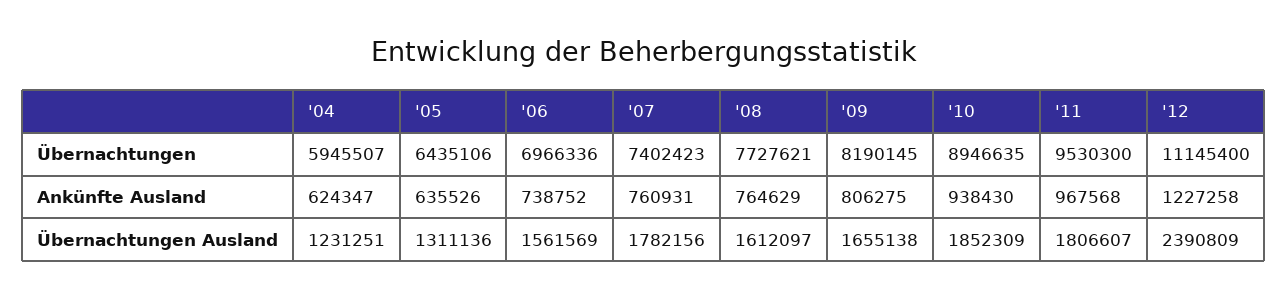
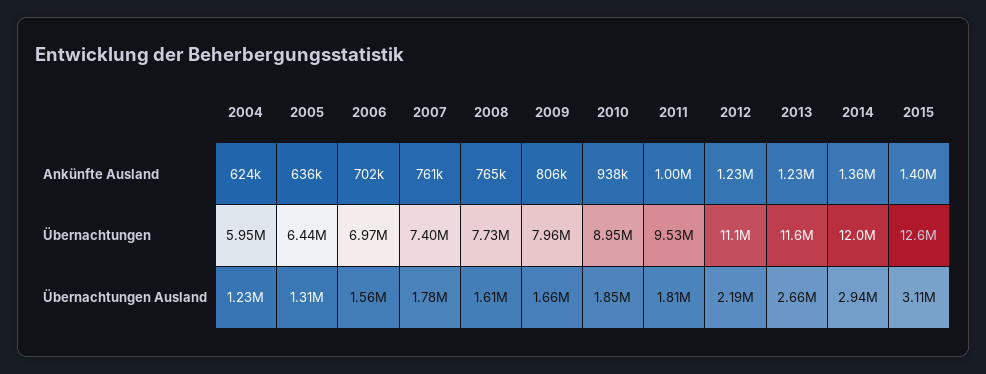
'09, Übernachtungen: 8190145 -> 7960000
'06, Ankünfte Ausland: 738752 -> 702000
'11, Ankünfte Ausland: 967568 -> 1000000
'12, Übernachtungen Ausland: 2390809 -> 2190000
2013, Ankünfte Ausland: none -> 1230000
2014, Ankünfte Ausland: none -> 1360000
2015, Ankünfte Ausland: none -> 1400000
2013, Übernachtungen: none -> 11600000
2014, Übernachtungen: none -> 12000000
2015, Übernachtungen: none -> 12600000
2013, Übernachtungen Ausland: none -> 2660000
2014, Übernachtungen Ausland: none -> 2940000
2015, Übernachtungen Ausland: none -> 3110000

